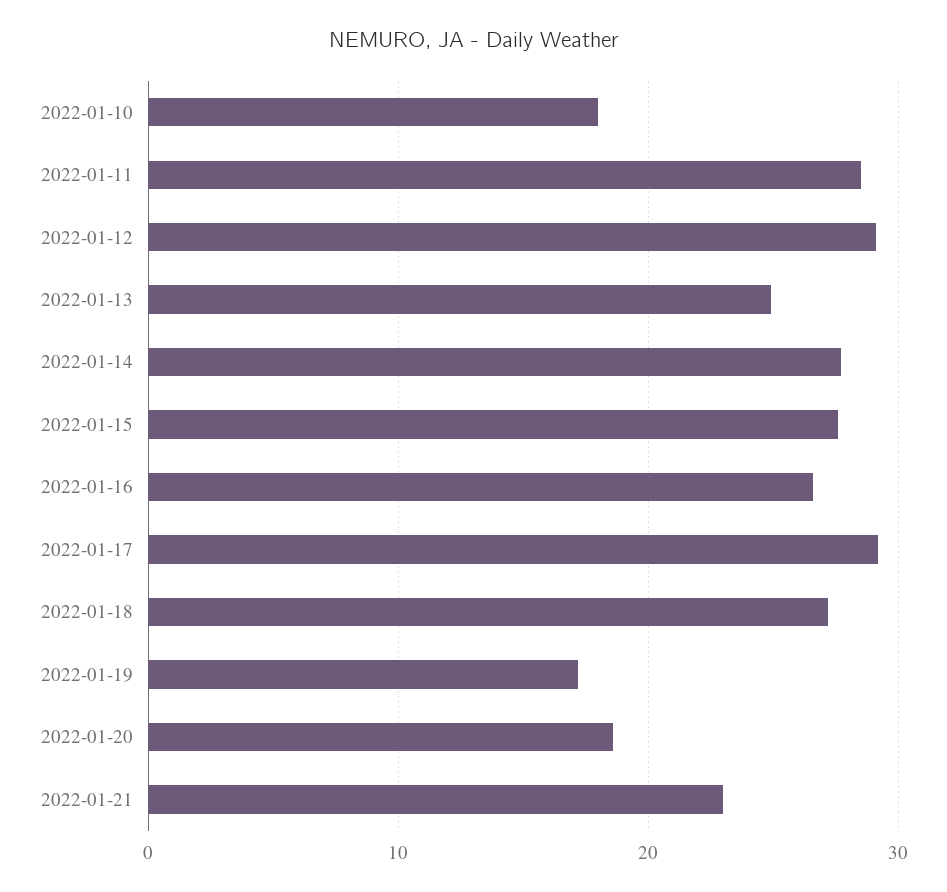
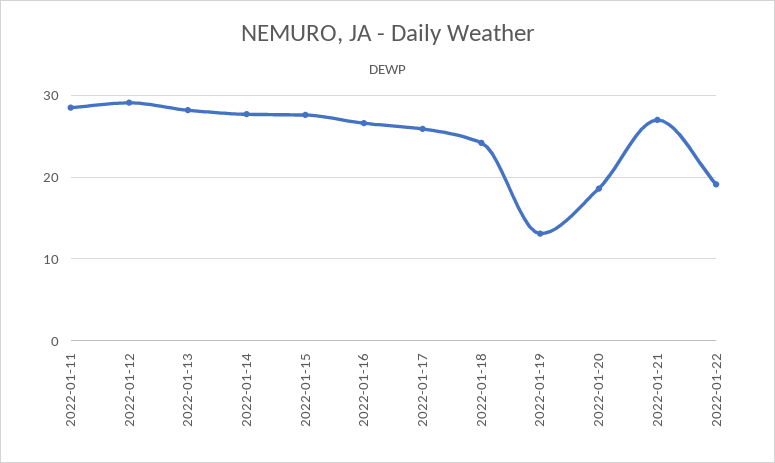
2022-01-10: 18 -> none
2022-01-13: 25 -> 28
2022-01-17: 29 -> 26
2022-01-18: 27 -> 24
2022-01-19: 17 -> 13
2022-01-21: 23 -> 27
2022-01-22: none -> 19

